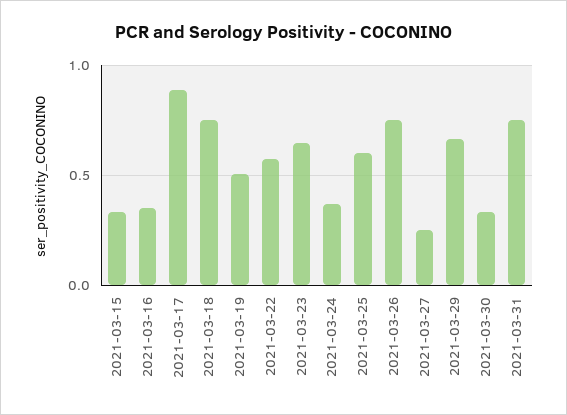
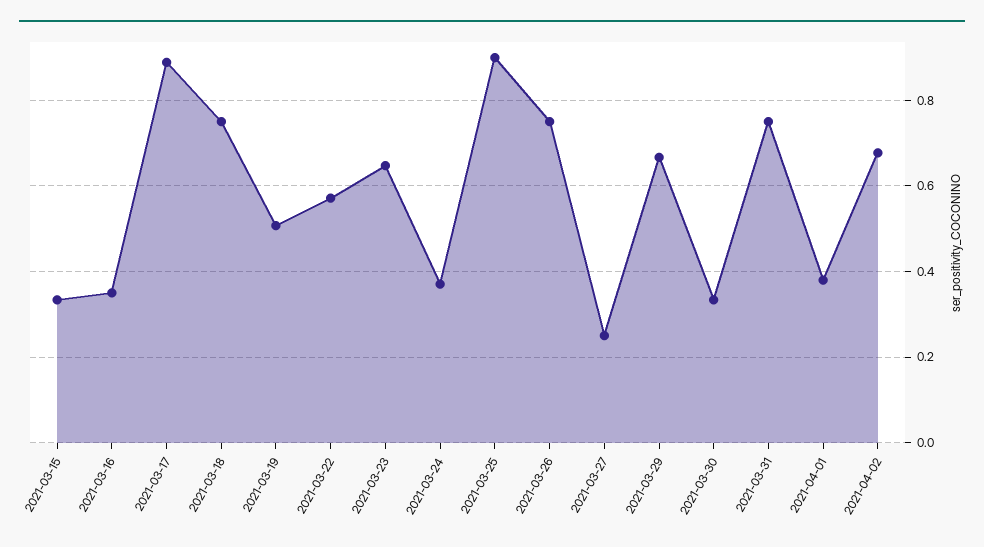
2021-03-25: 0.6 -> 0.9
2021-04-01: none -> 0.38
2021-04-02: none -> 0.68

